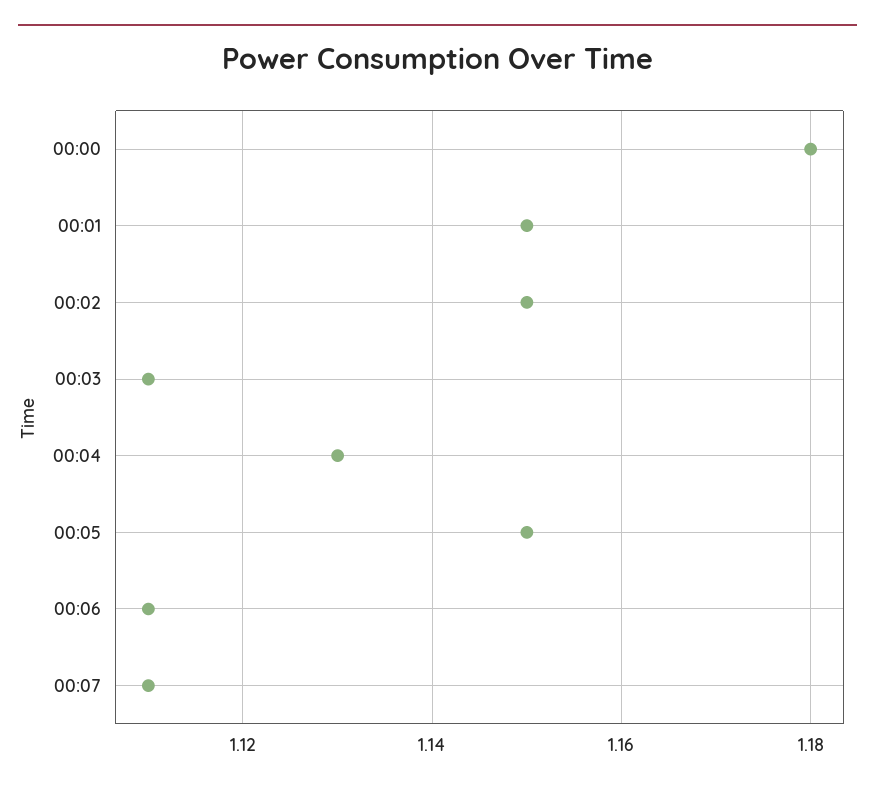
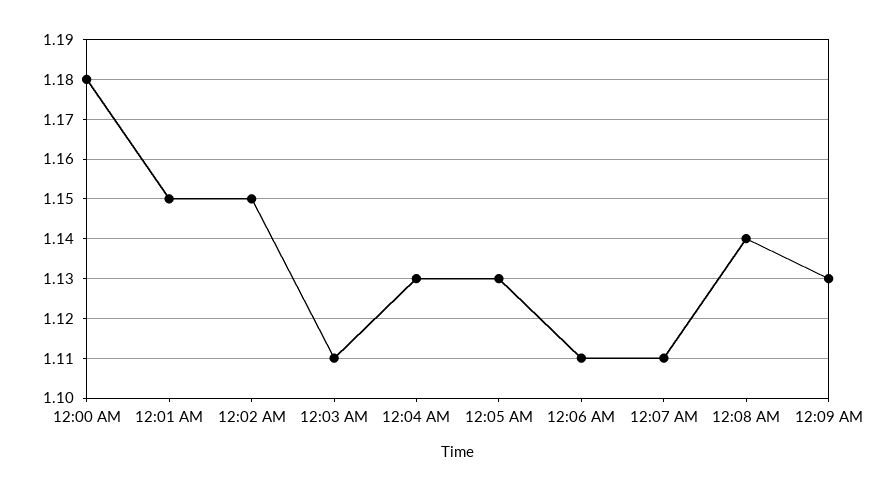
00:05: 1.15 -> 1.13
12:08 AM: none -> 1.14
12:09 AM: none -> 1.13

